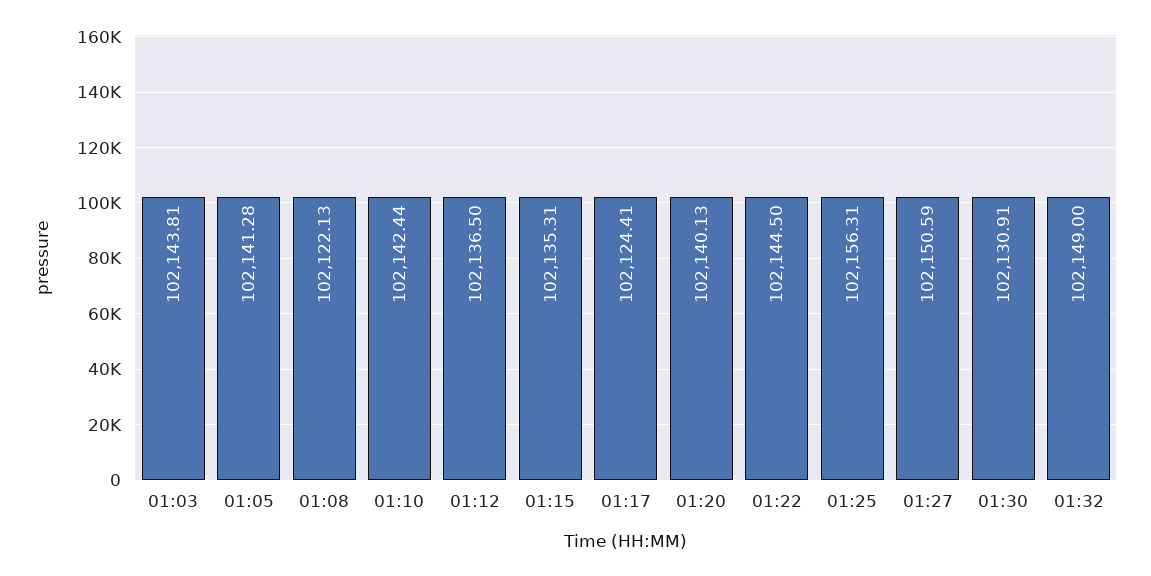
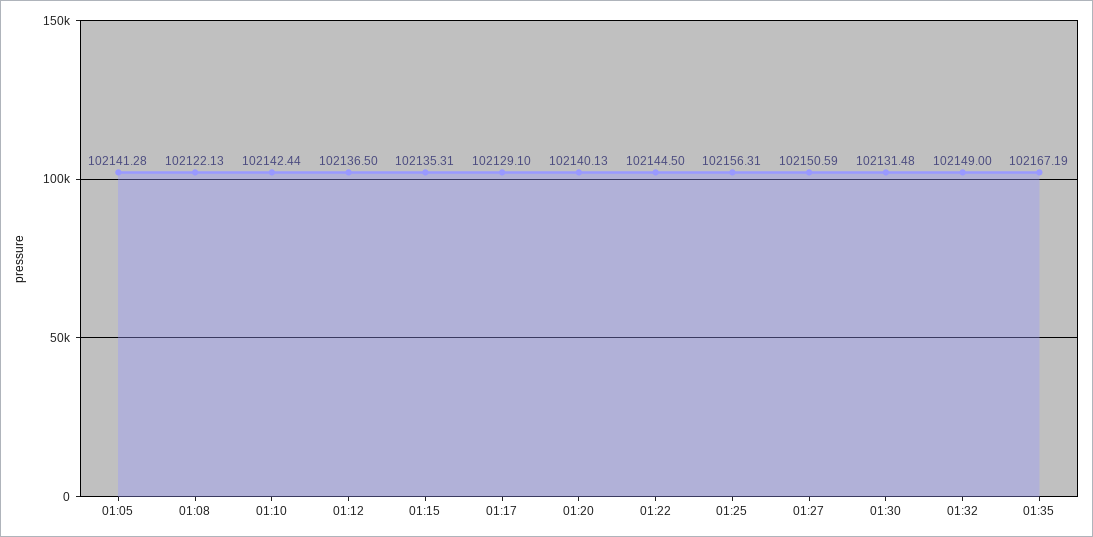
01:03: 102143.81 -> none
01:17: 102124.41 -> 102129.1
01:30: 102130.91 -> 102131.48
01:35: none -> 102167.19

